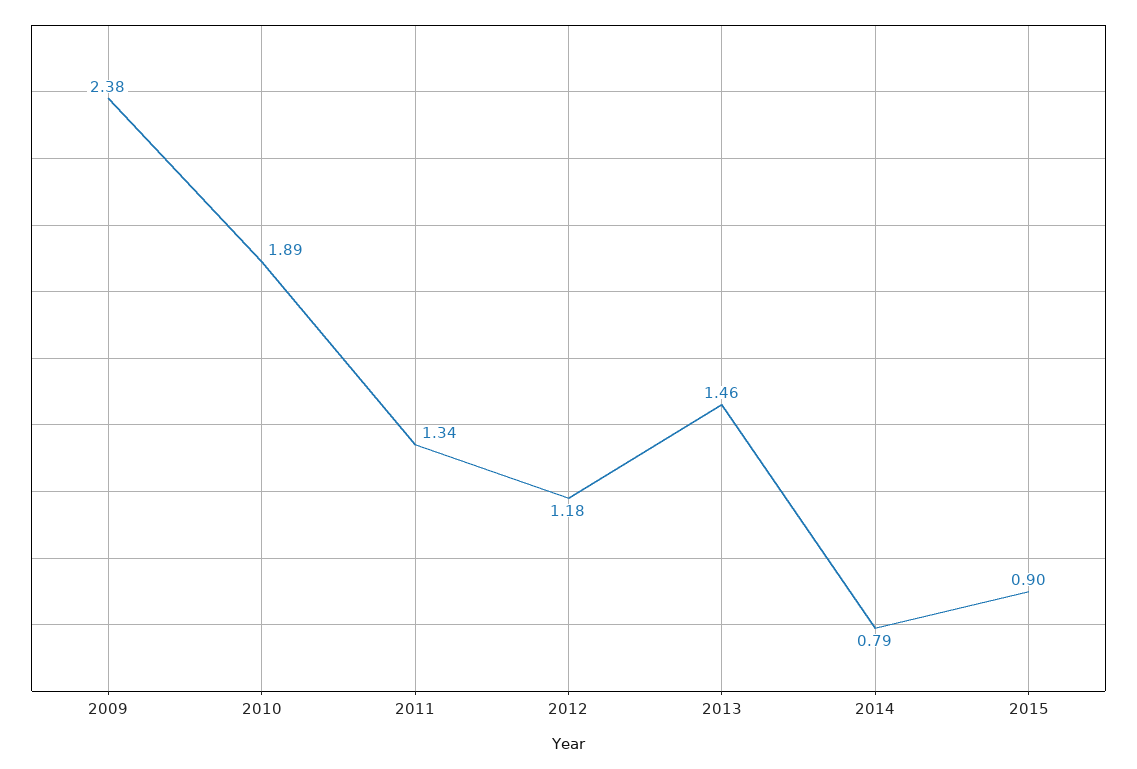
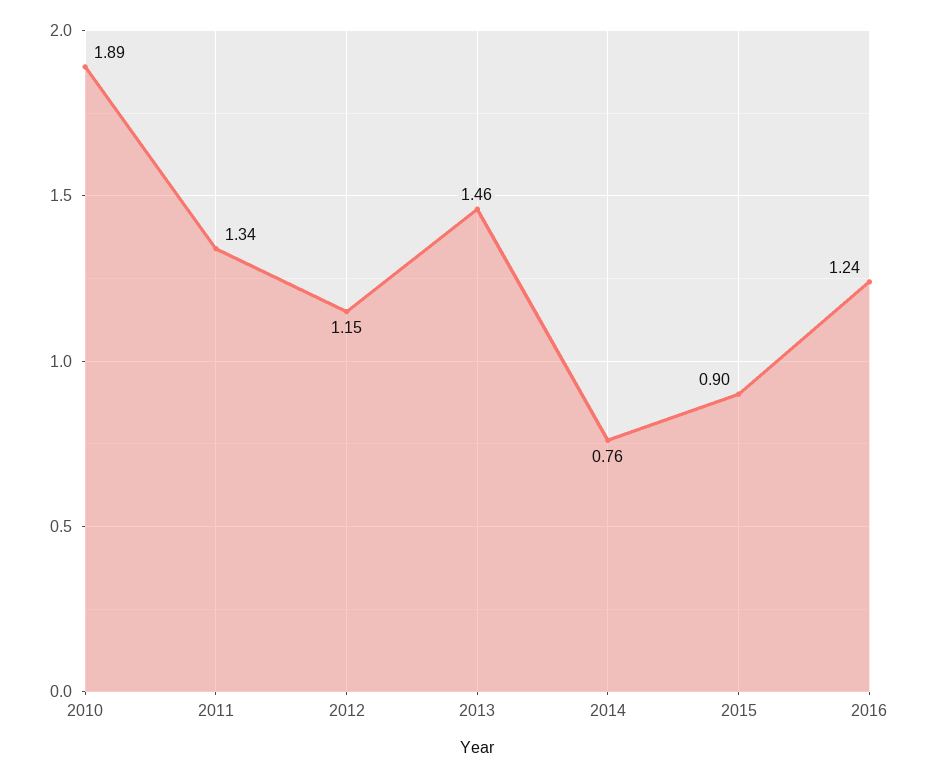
2009: 2.38 -> none
2012: 1.18 -> 1.15
2014: 0.79 -> 0.76
2016: none -> 1.24

